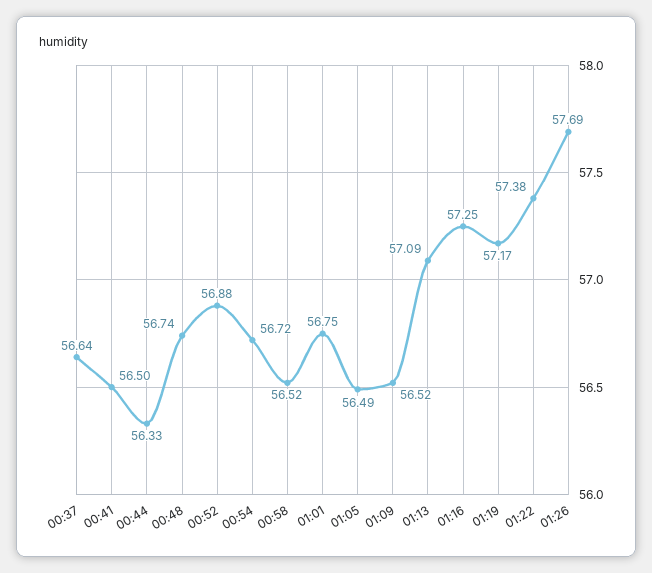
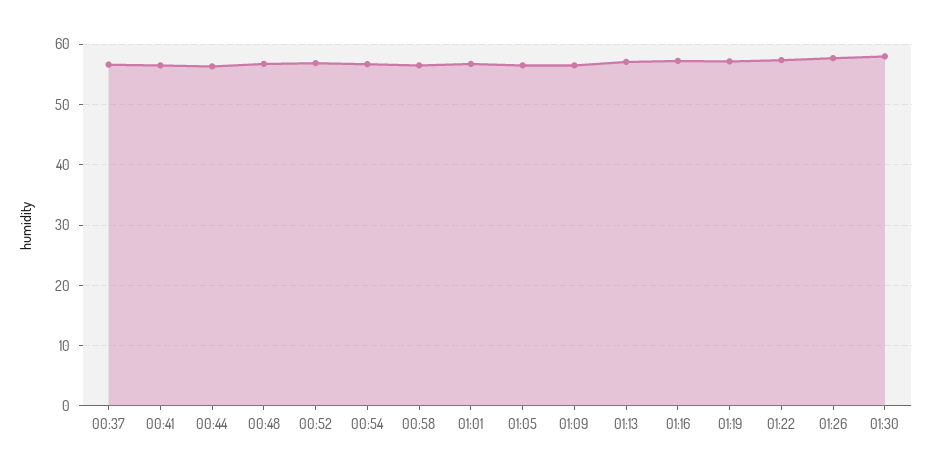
01:30: none -> 58

